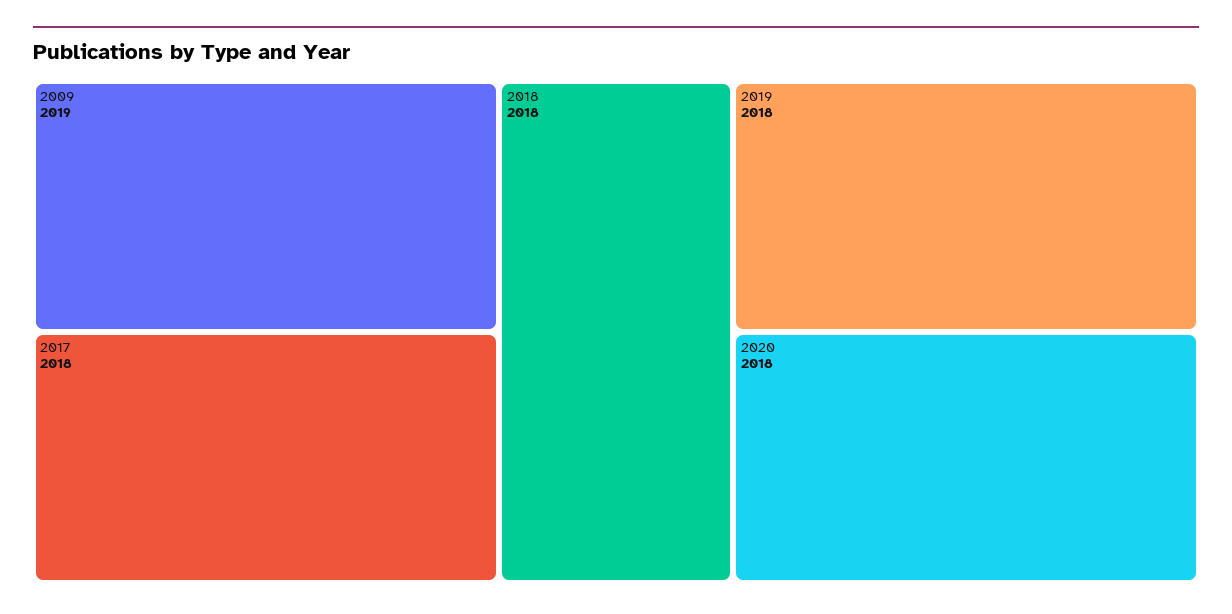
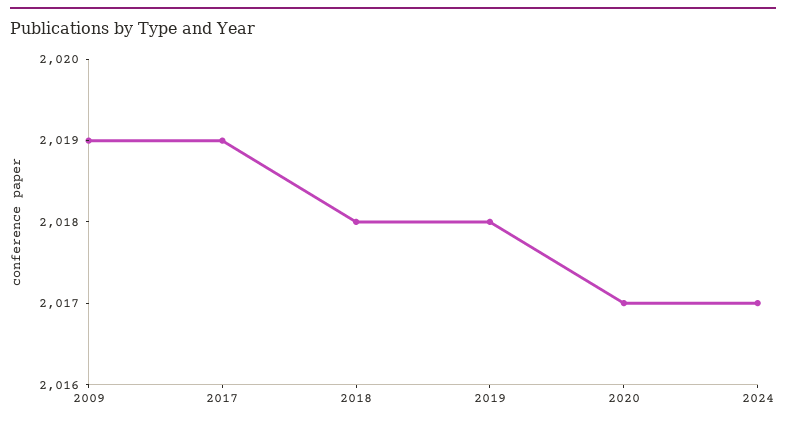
2017: 2018 -> 2019
2020: 2018 -> 2017
2024: none -> 2017

